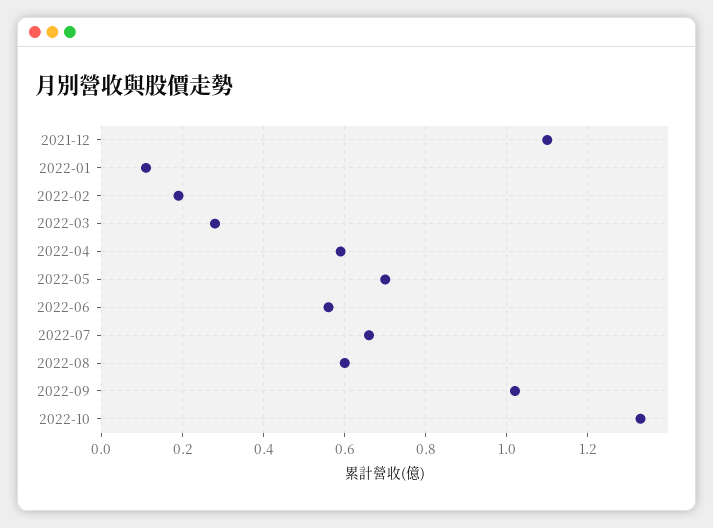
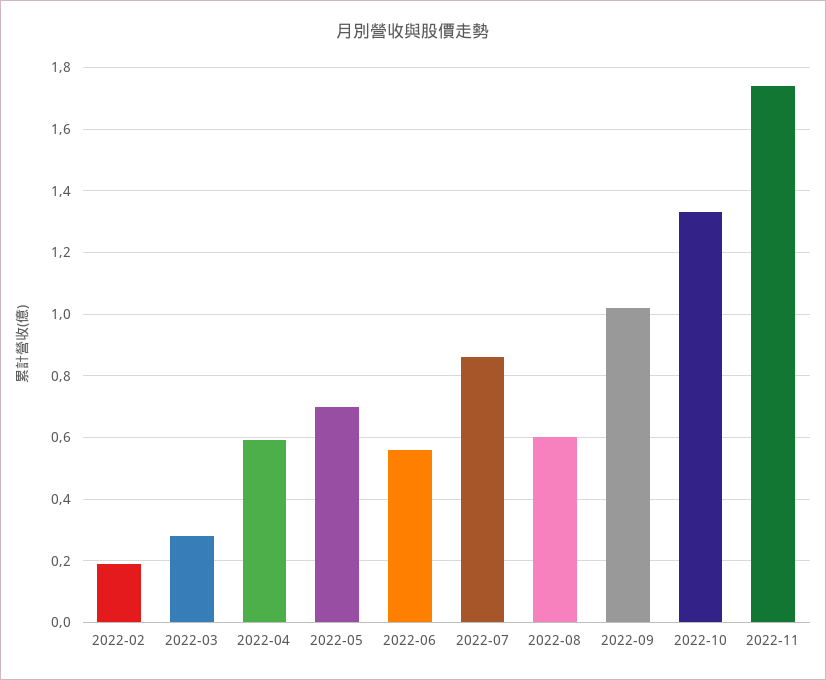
2021-12: 1.1 -> none
2022-01: 0.1 -> none
2022-07: 0.65 -> 0.85
2022-11: none -> 1.75

